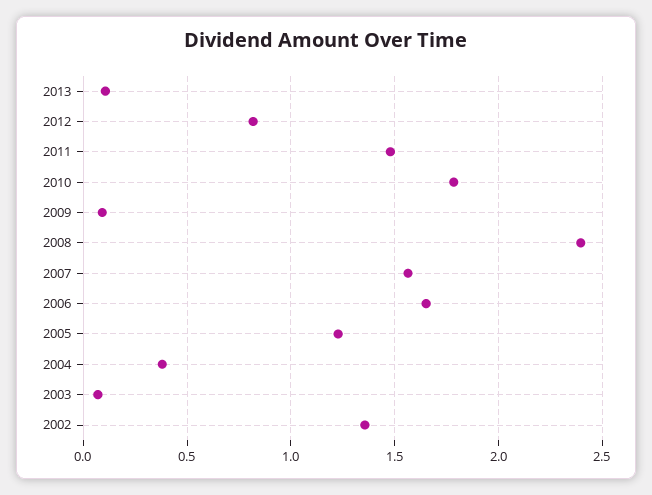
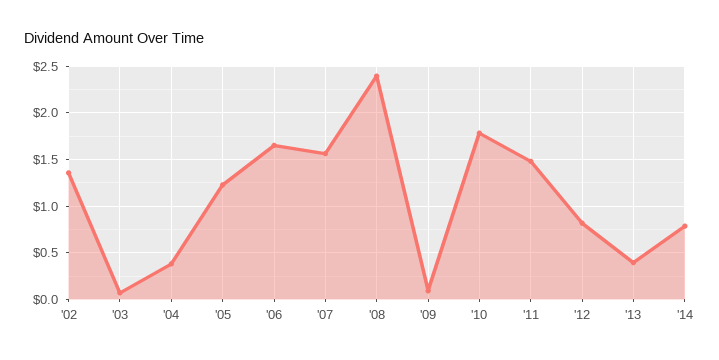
2013: 0.1 -> 0.4
'14: none -> 0.8

